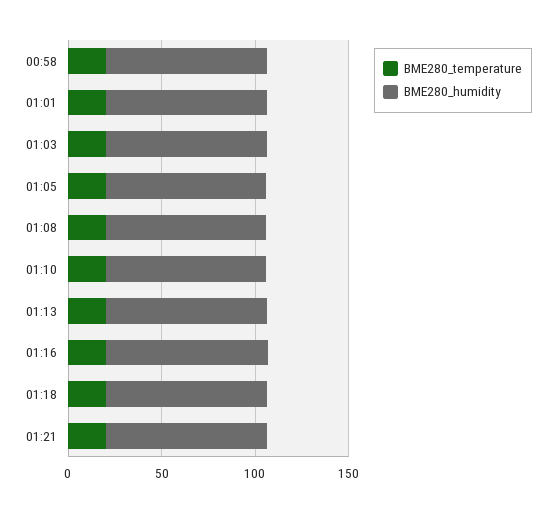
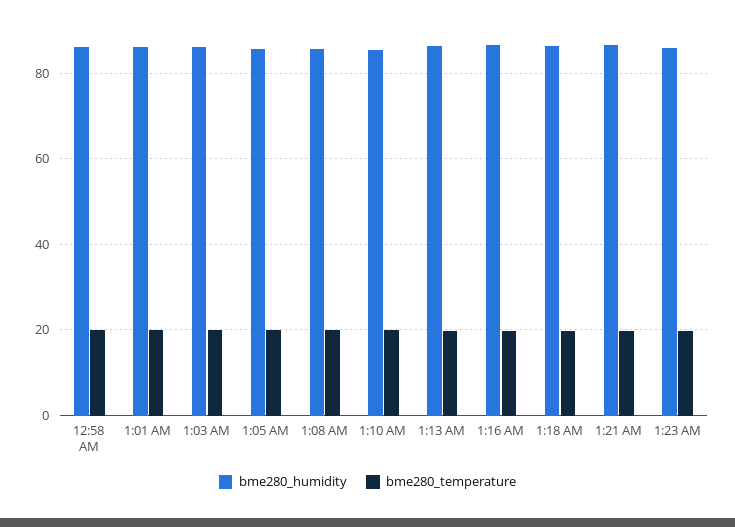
BME280_humidity, 1:23 AM: none -> 86
BME280_temperature, 1:23 AM: none -> 20

